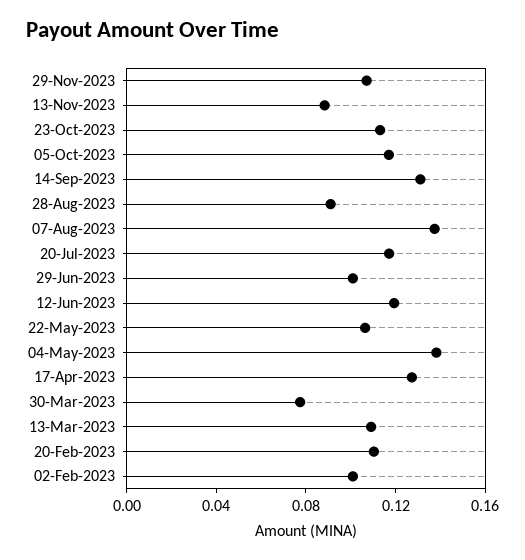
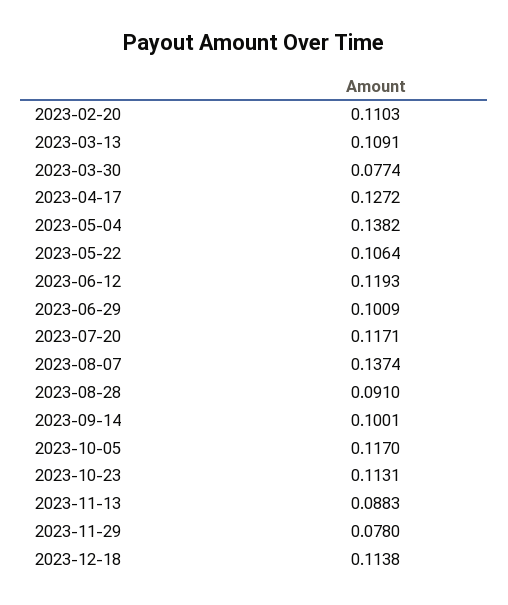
29-Nov-2023: 0.11 -> 0.078
14-Sep-2023: 0.13 -> 0.1001
02-Feb-2023: 0.1 -> none
2023-12-18: none -> 0.1138

